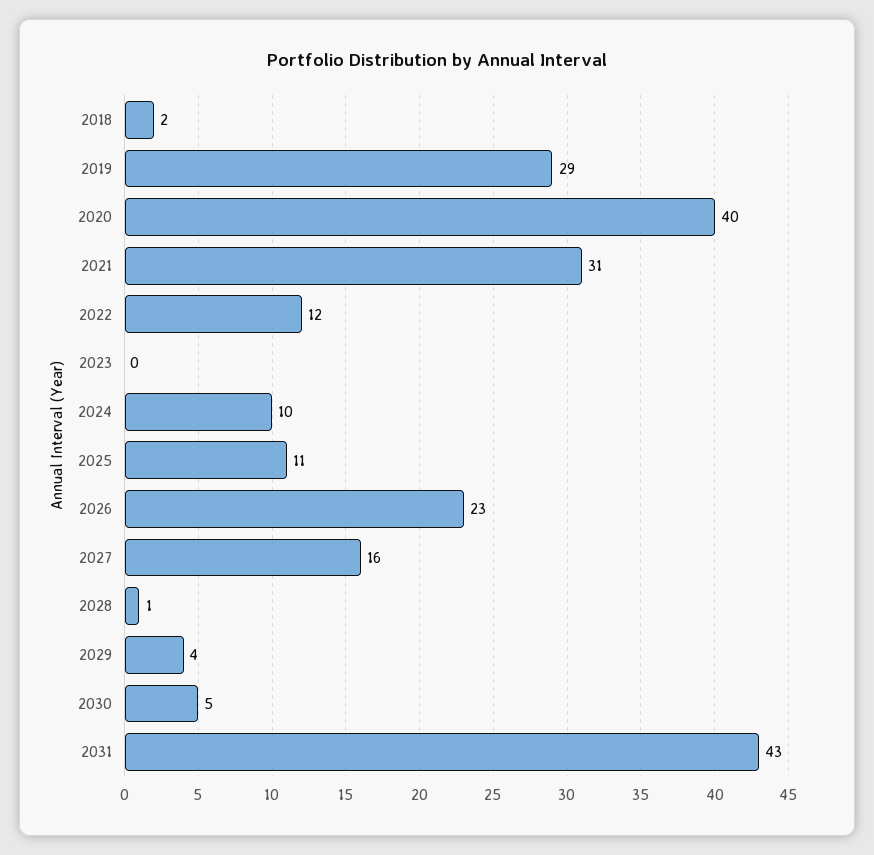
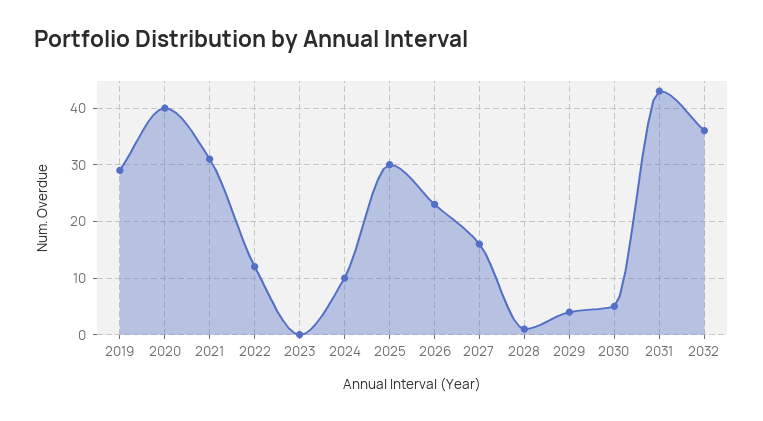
2018: 2 -> none
2025: 11 -> 30
2032: none -> 35

